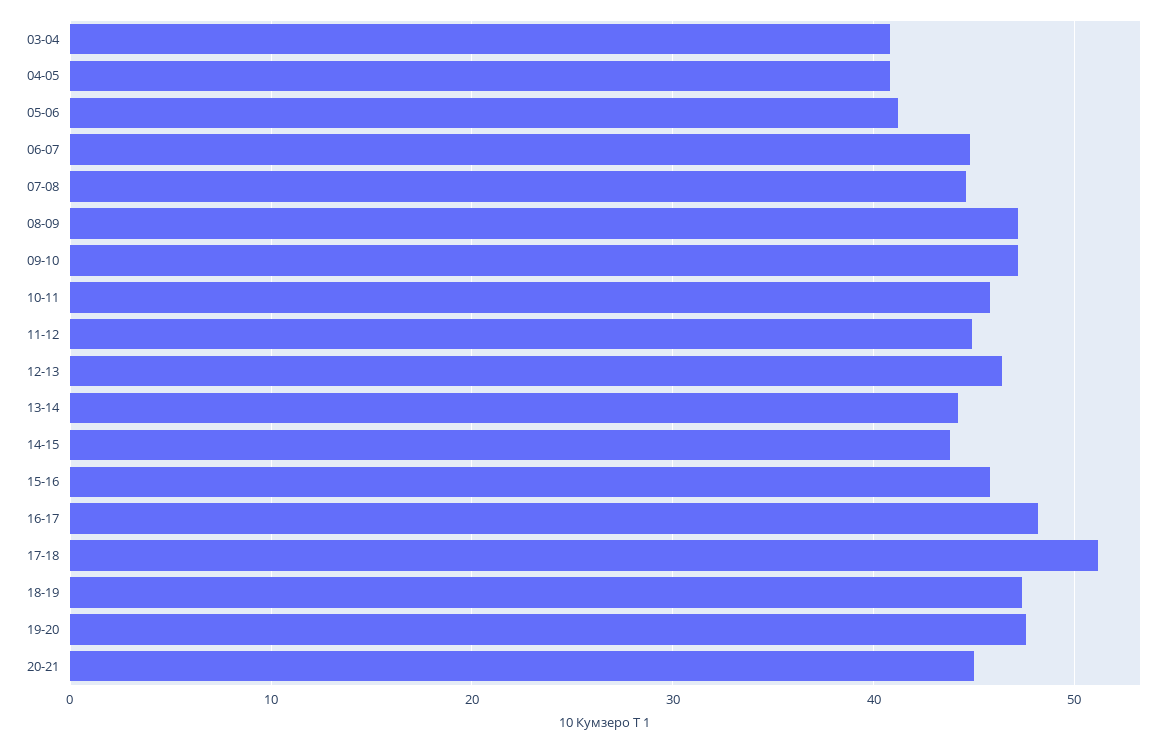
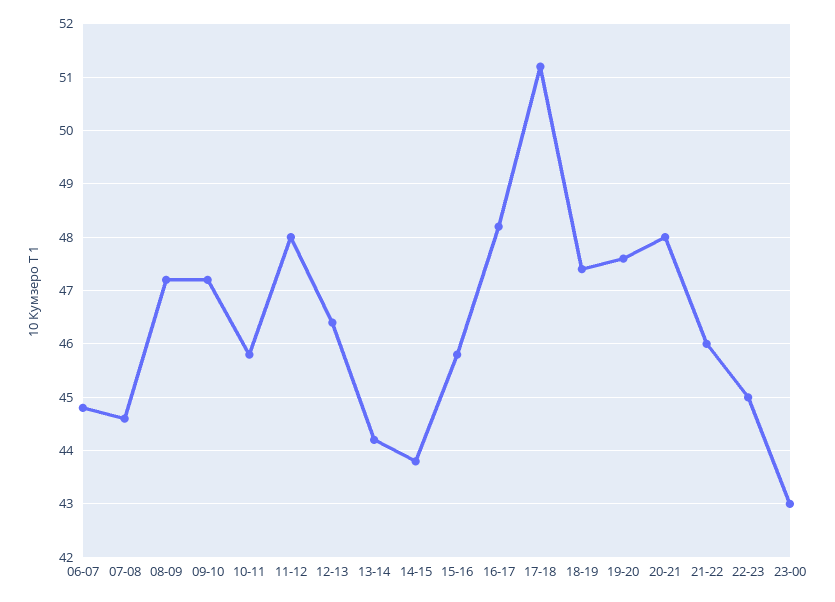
03-04: 41 -> none
04-05: 41 -> none
05-06: 41 -> none
11-12: 45 -> 48
20-21: 45 -> 48
21-22: none -> 46
22-23: none -> 45
23-00: none -> 43

